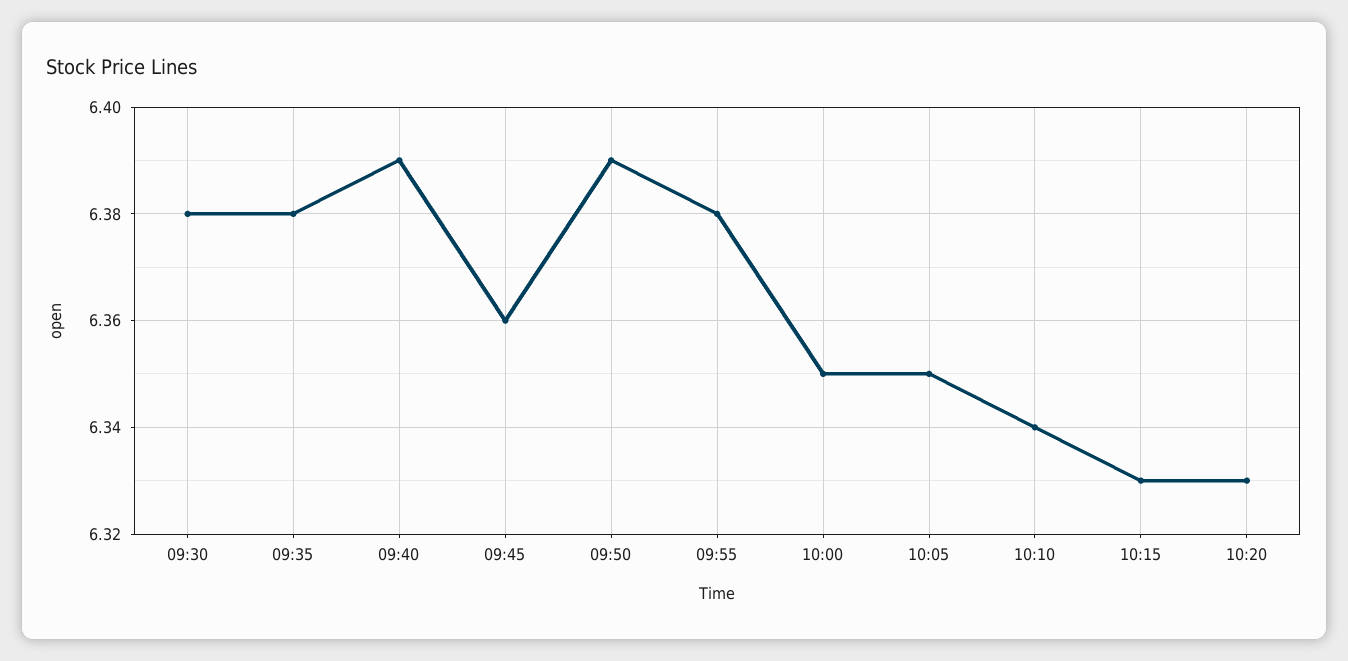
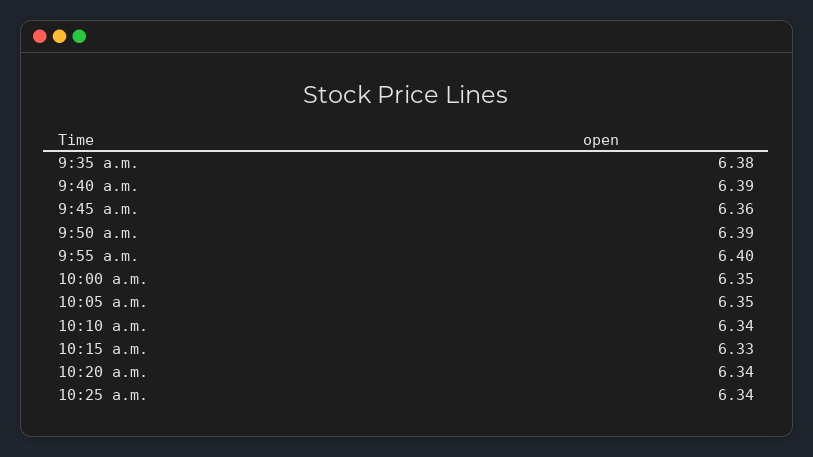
09:30: 6.38 -> none
09:55: 6.38 -> 6.4
10:20: 6.33 -> 6.34
10:25 a.m.: none -> 6.34

